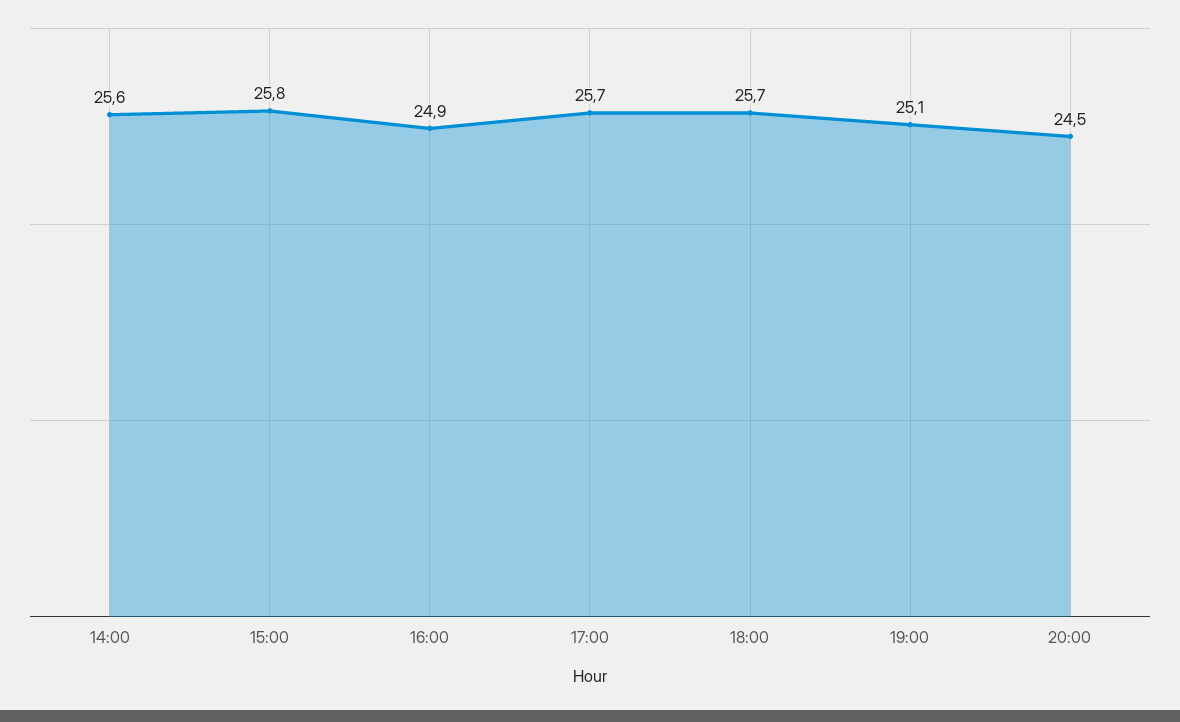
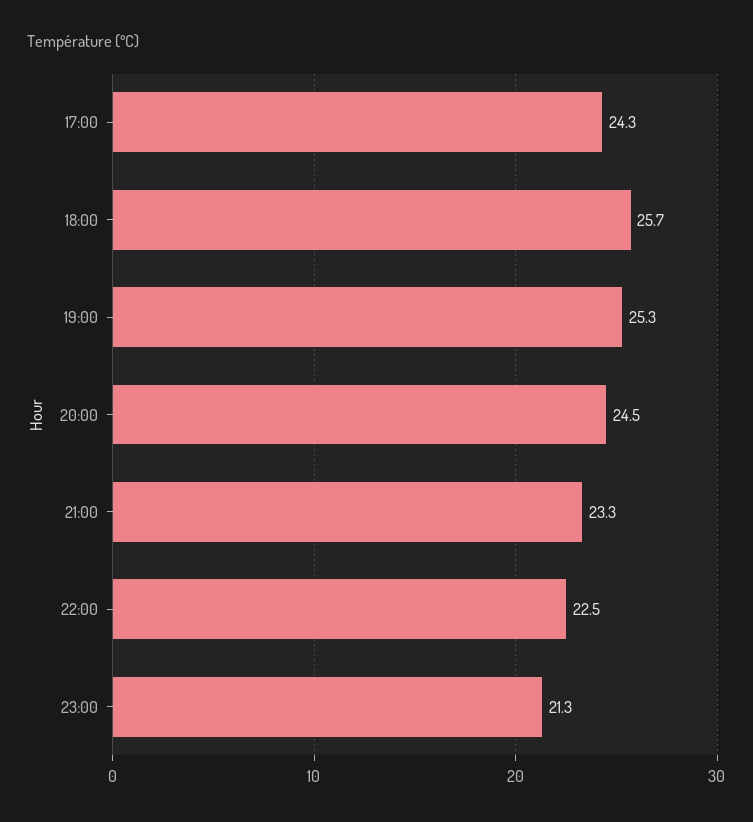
14:00: 25.6 -> none
15:00: 25.8 -> none
16:00: 24.9 -> none
17:00: 25.7 -> 24.3
19:00: 25.1 -> 25.3
21:00: none -> 23.3
22:00: none -> 22.5
23:00: none -> 21.3

